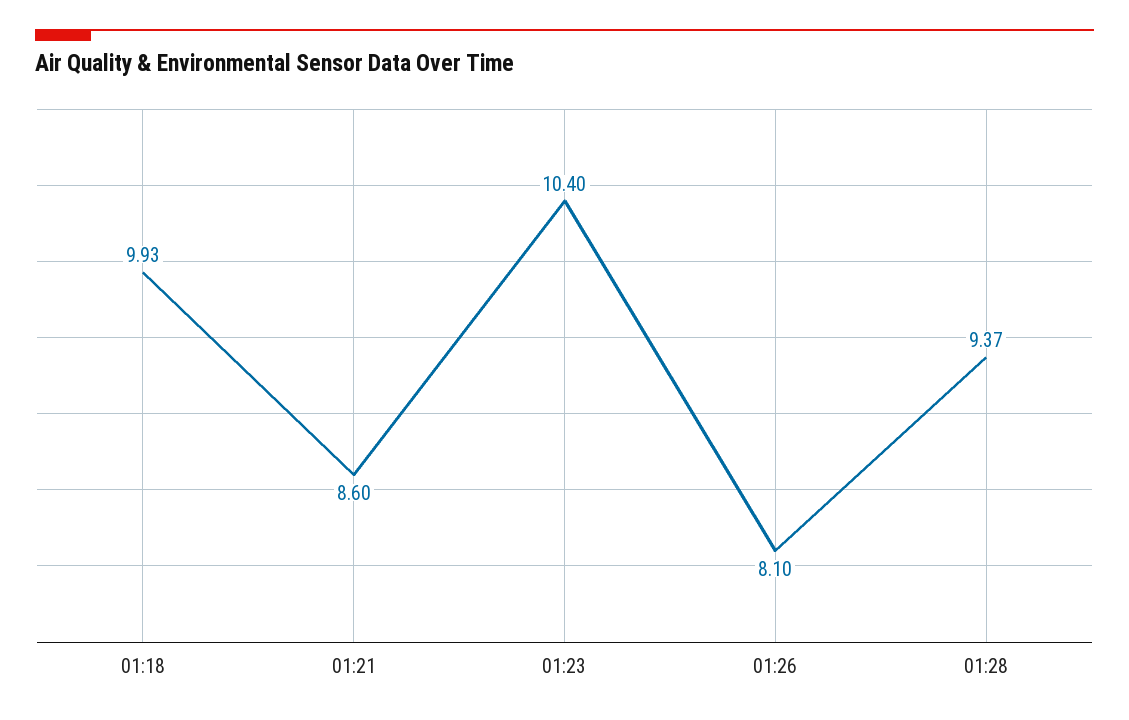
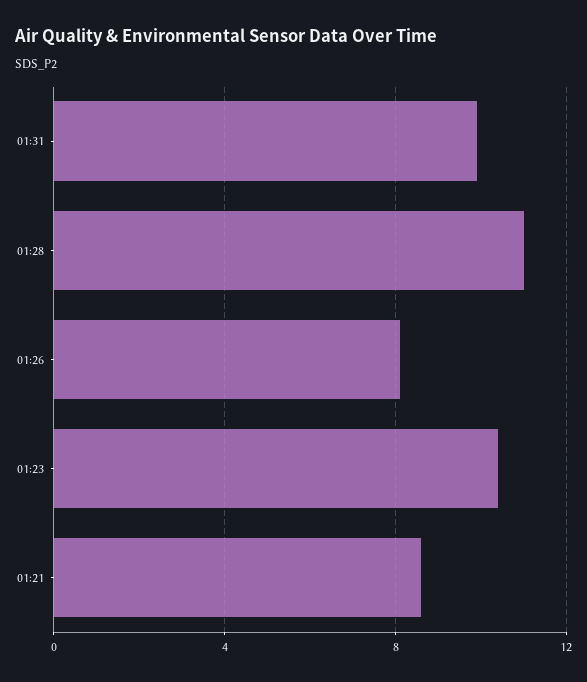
01:18: 9.93 -> none
01:28: 9.37 -> 11
01:31: none -> 10

